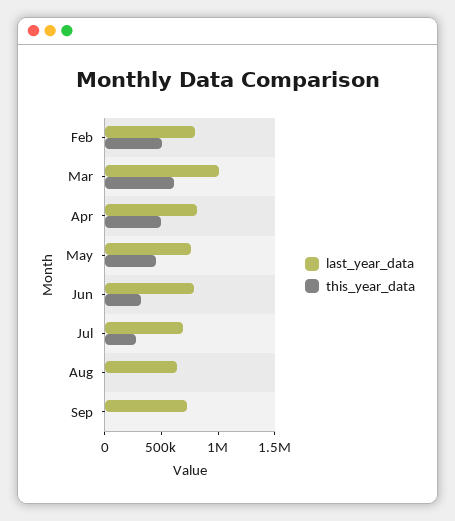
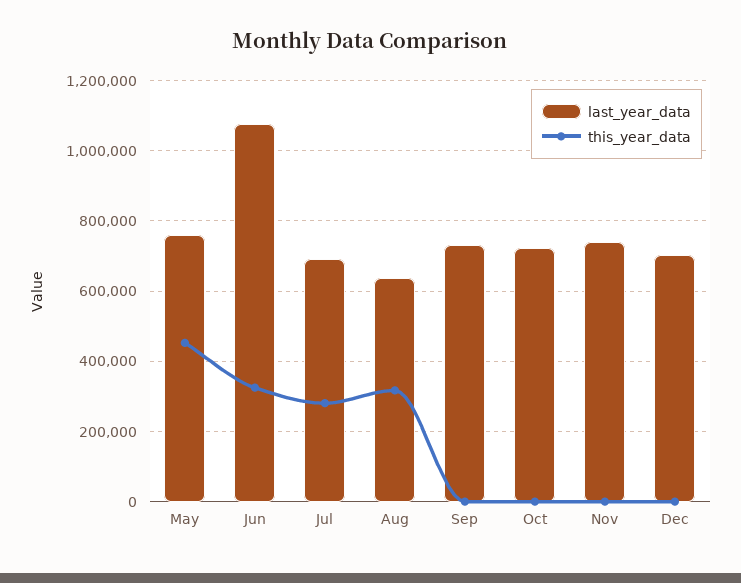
last_year_data, Feb: 800000 -> none
this_year_data, Feb: 500000 -> none
last_year_data, Mar: 1000000 -> none
this_year_data, Mar: 600000 -> none
last_year_data, Apr: 800000 -> none
this_year_data, Apr: 500000 -> none
last_year_data, Jun: 800000 -> 1080000
this_year_data, Aug: 0 -> 320000
last_year_data, Oct: none -> 720000
this_year_data, Oct: none -> 0
last_year_data, Nov: none -> 740000
this_year_data, Nov: none -> 0
last_year_data, Dec: none -> 700000
this_year_data, Dec: none -> 0

